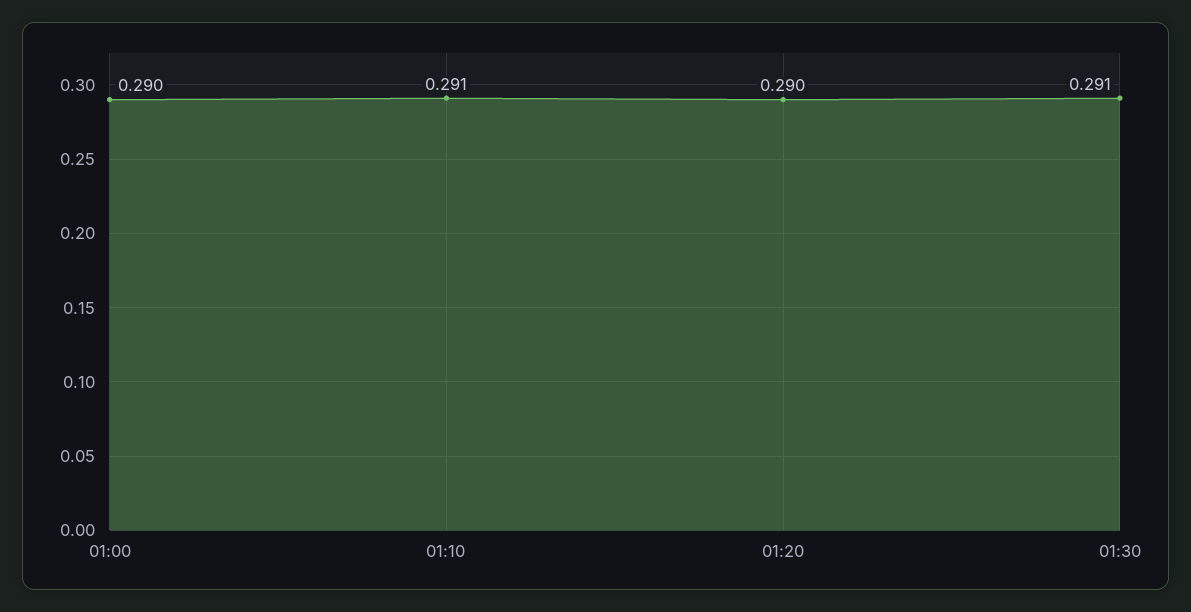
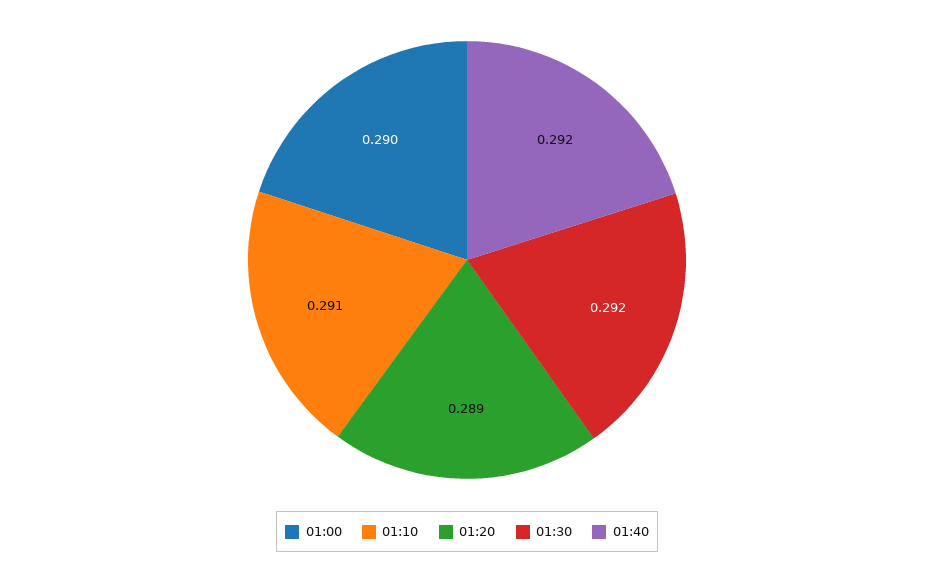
01:20: 0.29 -> 0.289
01:30: 0.291 -> 0.292
01:40: none -> 0.292

